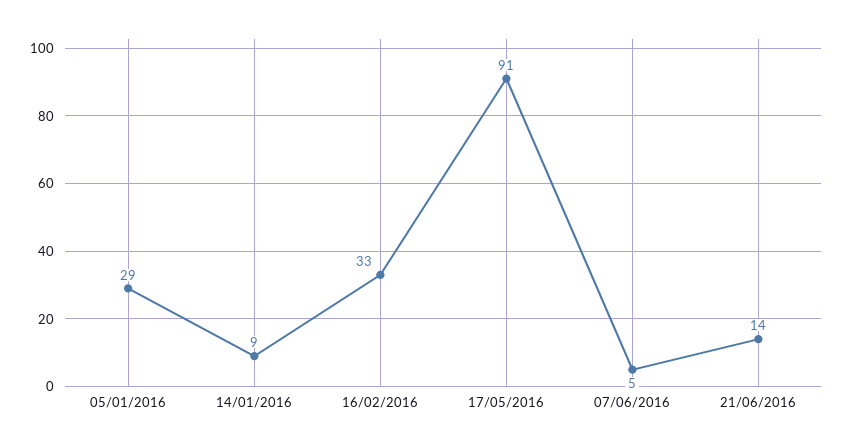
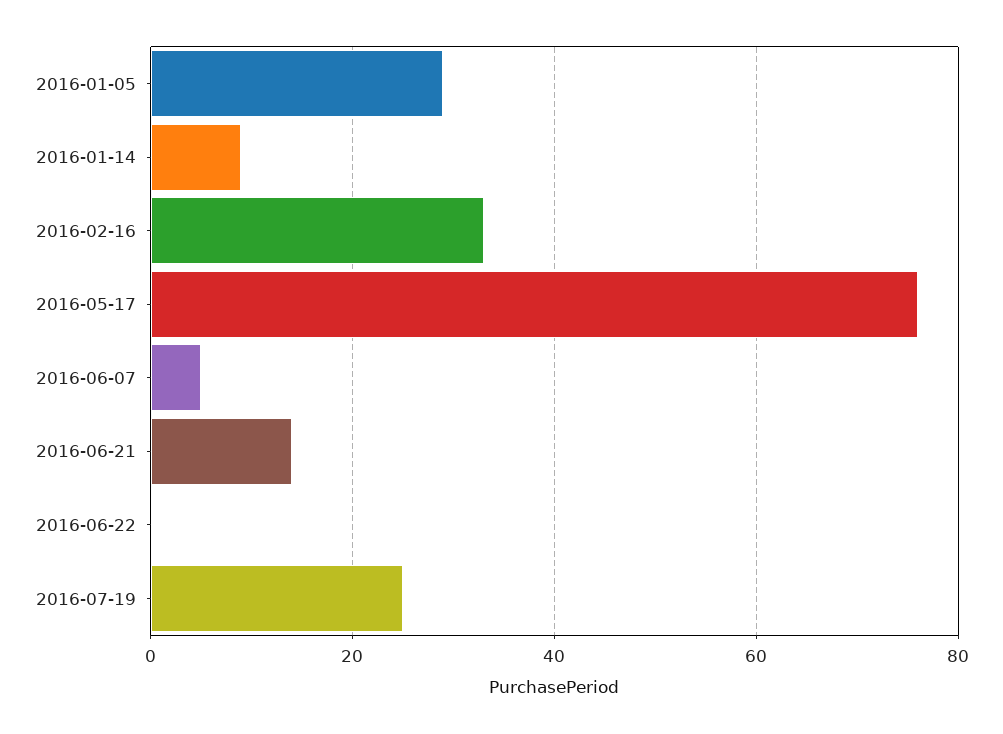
17/05/2016: 91 -> 75
2016-06-22: none -> 0
2016-07-19: none -> 25

